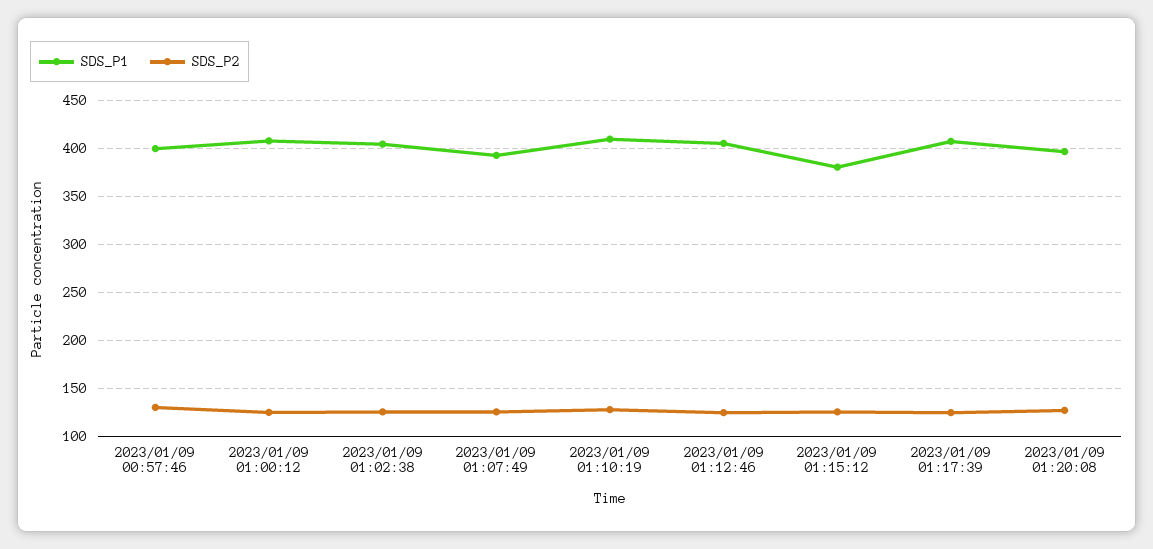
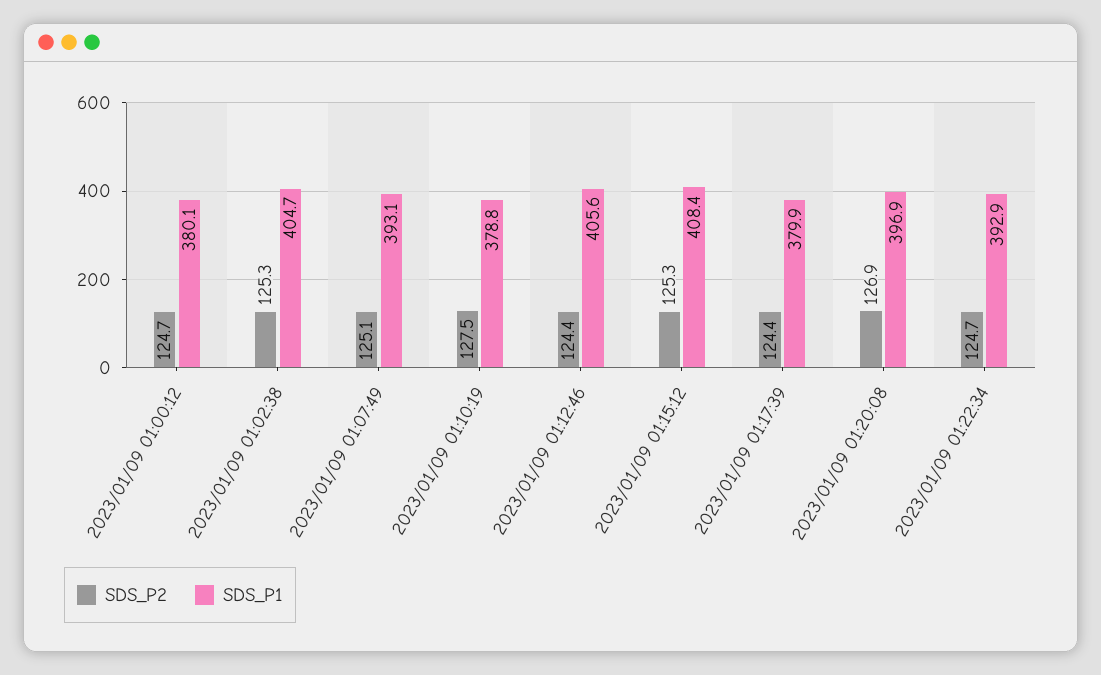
SDS_P1, 2023/01/09 00:57:46: 400 -> none
SDS_P2, 2023/01/09 00:57:46: 130 -> none
SDS_P1, 2023/01/09 01:00:12: 410 -> 380.1
SDS_P1, 2023/01/09 01:10:19: 410 -> 378.8
SDS_P1, 2023/01/09 01:15:12: 380 -> 408.4
SDS_P1, 2023/01/09 01:17:39: 410 -> 379.9
SDS_P2, 2023/01/09 01:22:34: none -> 124.7
SDS_P1, 2023/01/09 01:22:34: none -> 392.9

